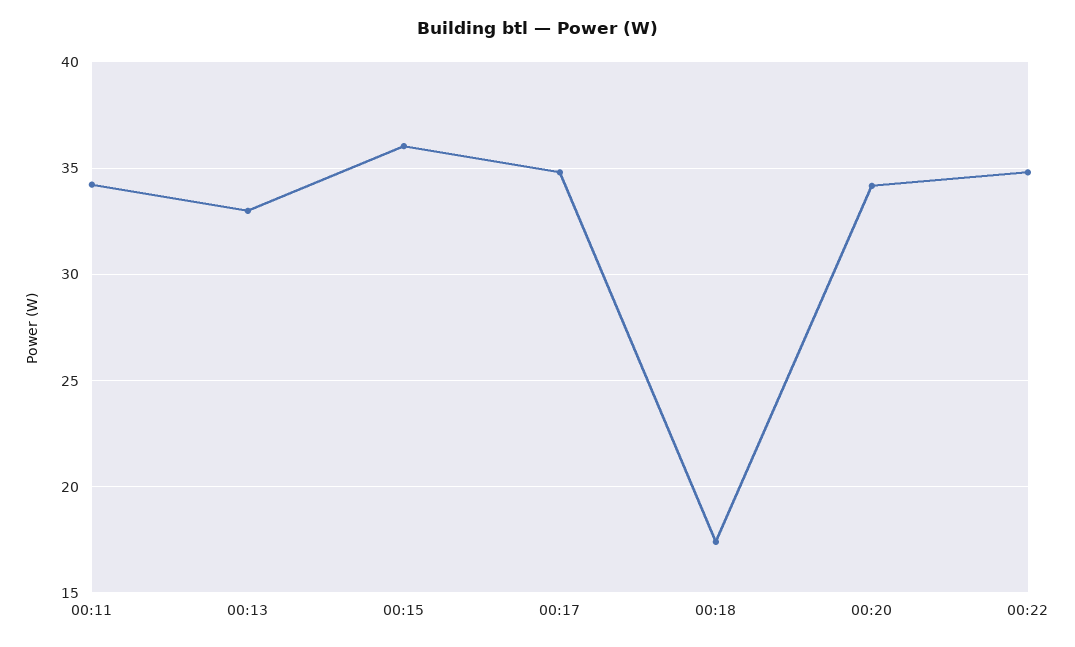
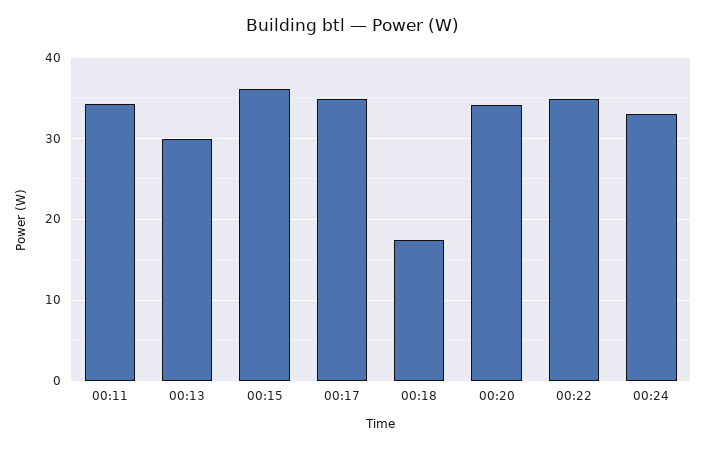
00:13: 33 -> 30
00:24: none -> 33

